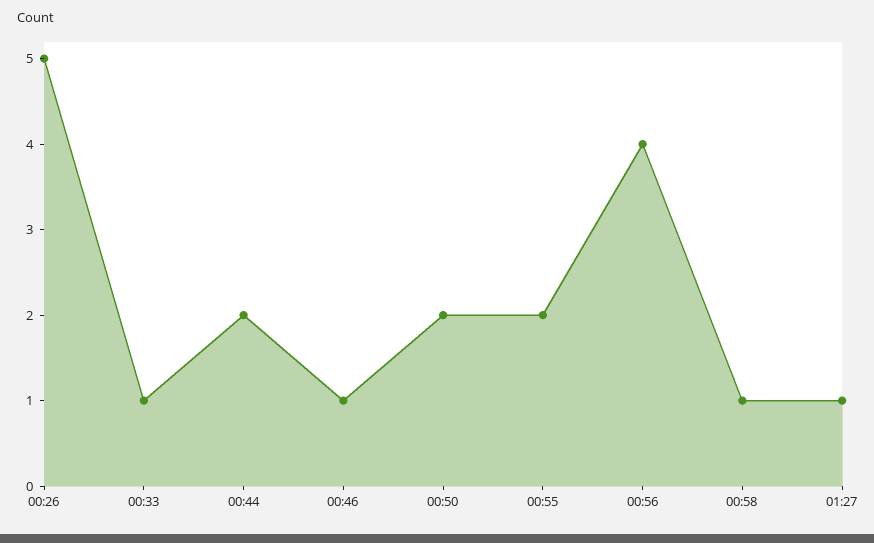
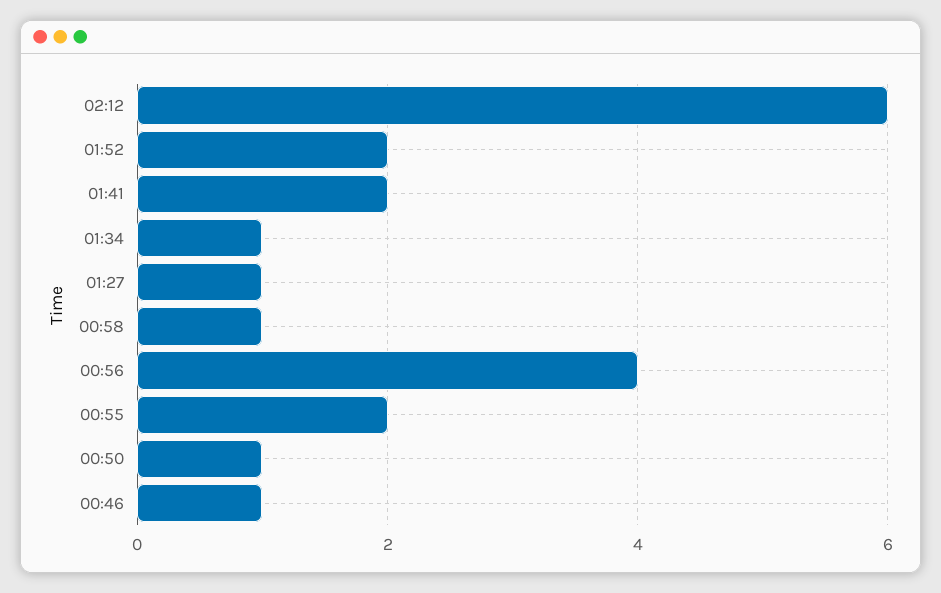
00:26: 5 -> none
00:33: 1 -> none
00:44: 2 -> none
00:50: 2 -> 1
02:12: none -> 6
01:52: none -> 2
01:41: none -> 2
01:34: none -> 1

